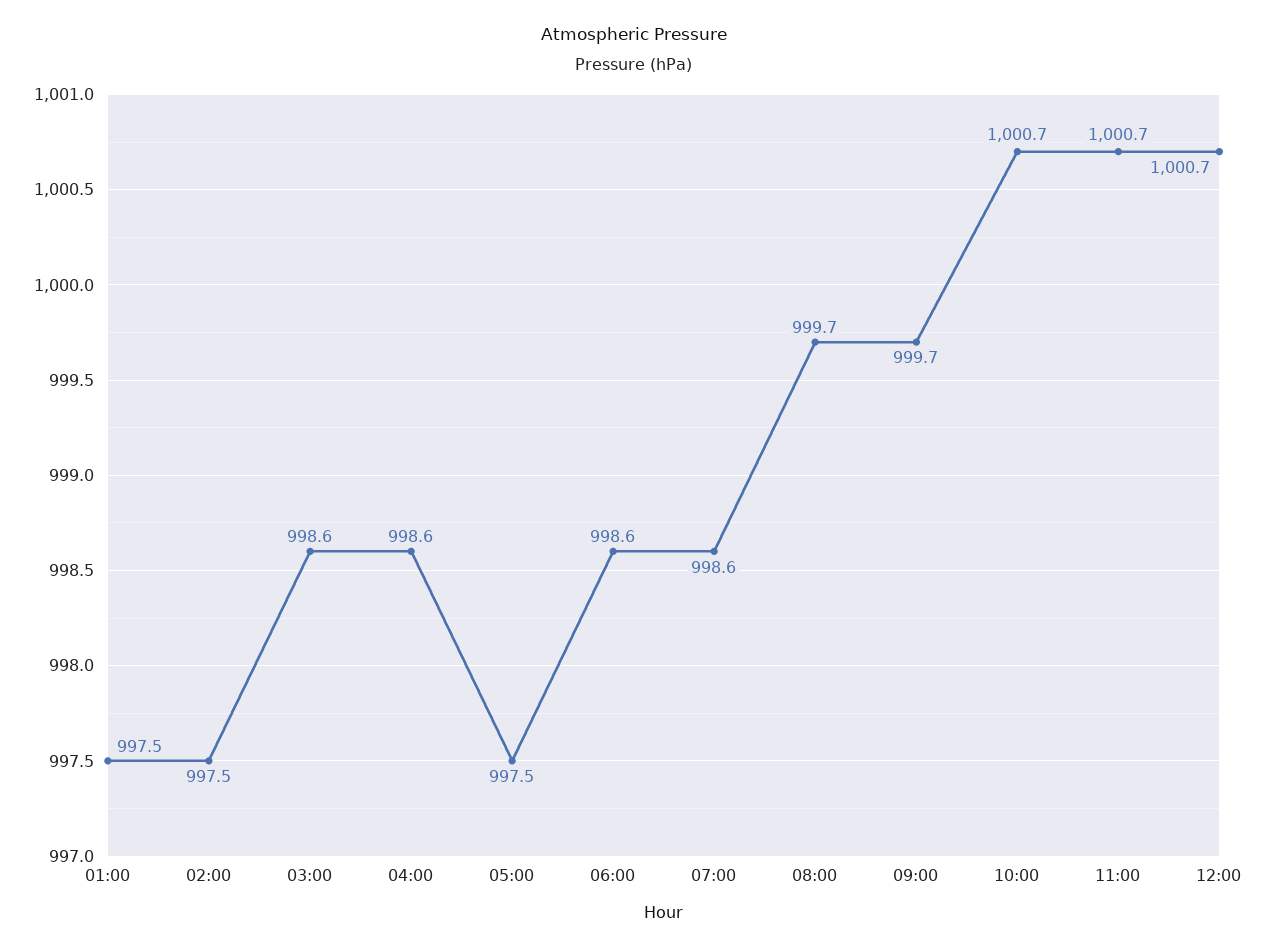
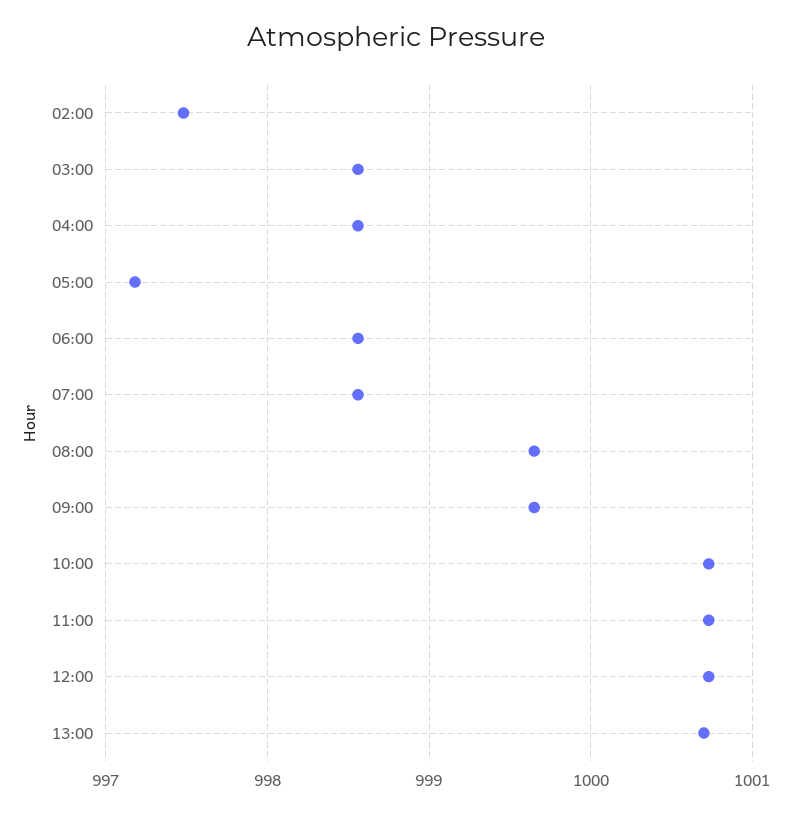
01:00: 997.5 -> none
05:00: 997.5 -> 997.2
13:00: none -> 1000.7

